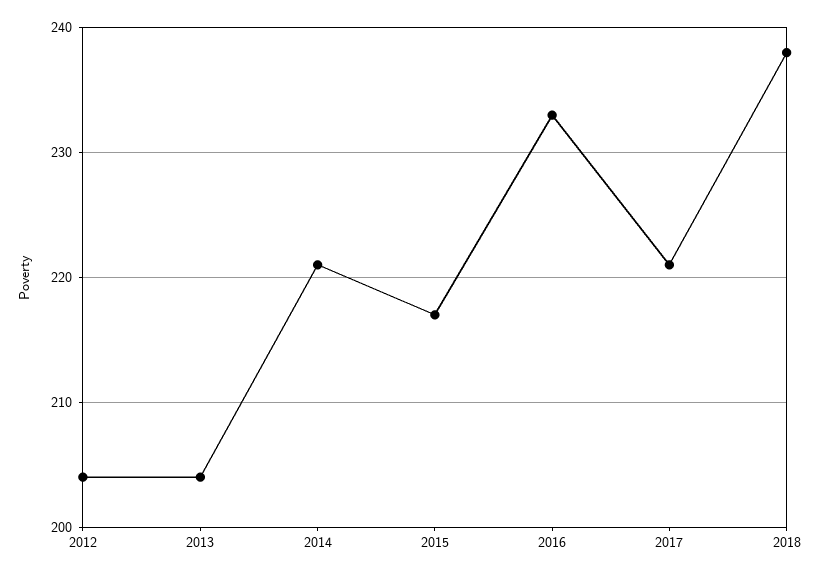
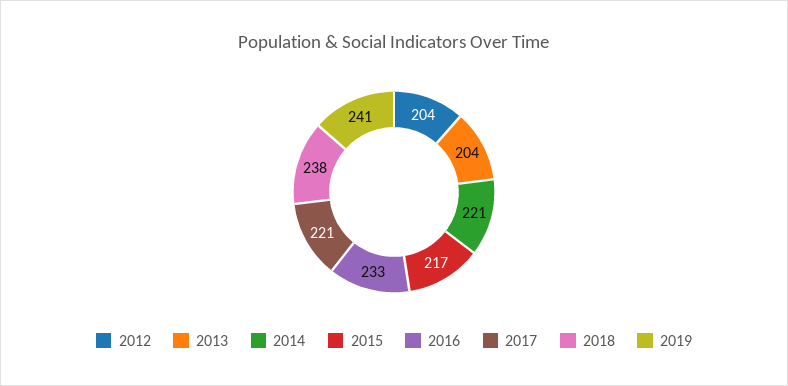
2019: none -> 241

